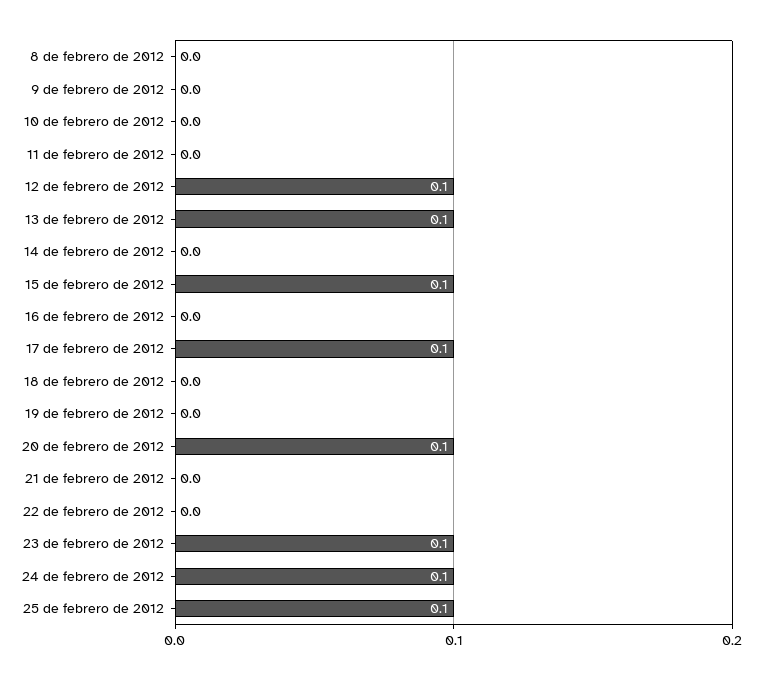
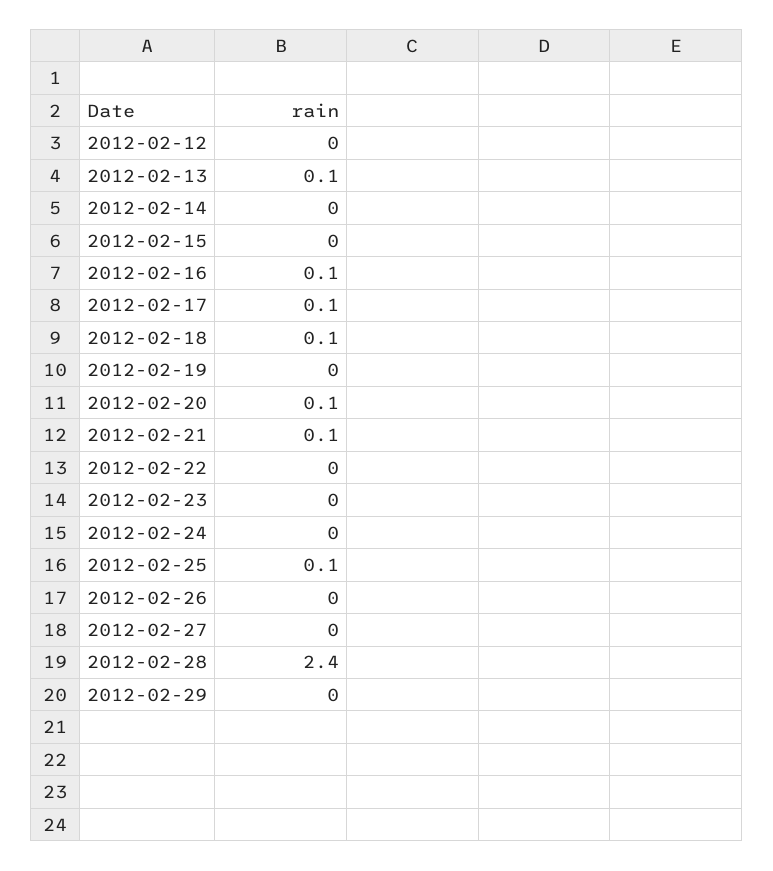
8 de febrero de 2012: 0 -> none
9 de febrero de 2012: 0 -> none
10 de febrero de 2012: 0 -> none
11 de febrero de 2012: 0 -> none
12 de febrero de 2012: 0.1 -> 0
15 de febrero de 2012: 0.1 -> 0
16 de febrero de 2012: 0 -> 0.1
18 de febrero de 2012: 0 -> 0.1
21 de febrero de 2012: 0 -> 0.1
23 de febrero de 2012: 0.1 -> 0
24 de febrero de 2012: 0.1 -> 0
2012-02-26: none -> 0
2012-02-27: none -> 0
2012-02-28: none -> 2.4
2012-02-29: none -> 0

